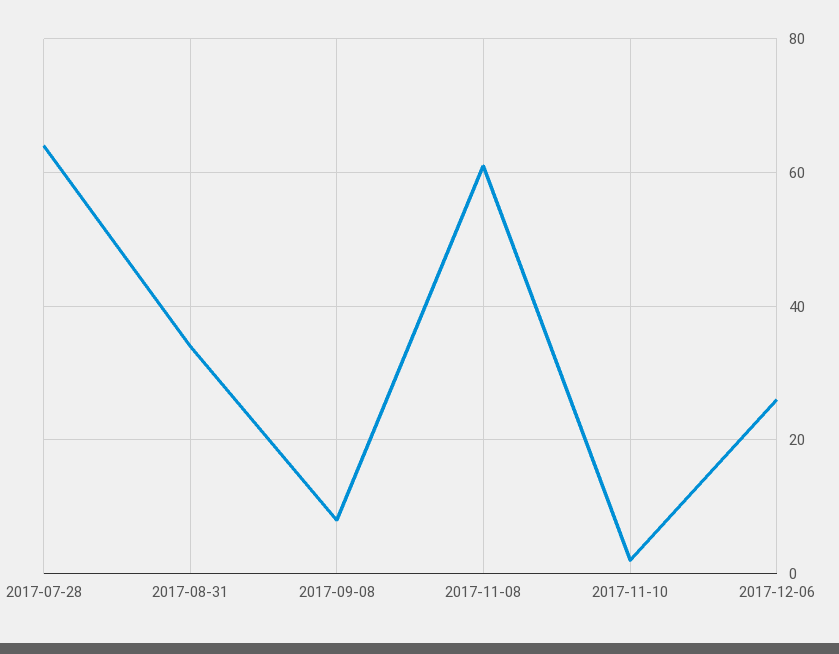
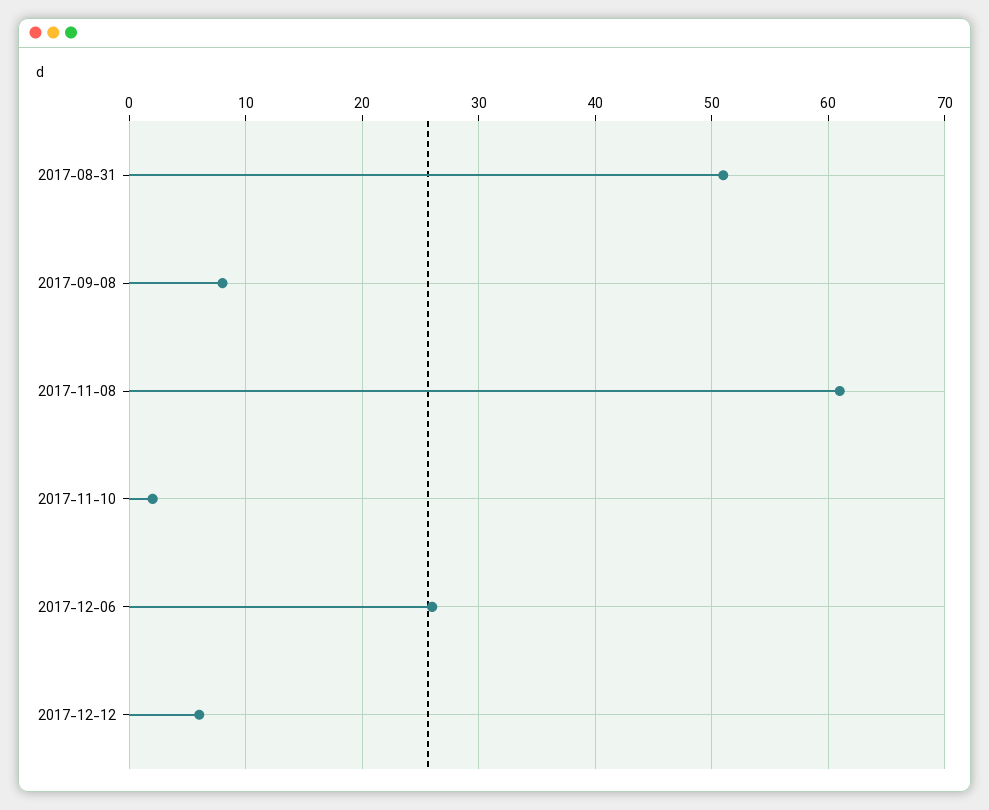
2017-07-28: 65 -> none
2017-08-31: 35 -> 51
2017-12-12: none -> 6

